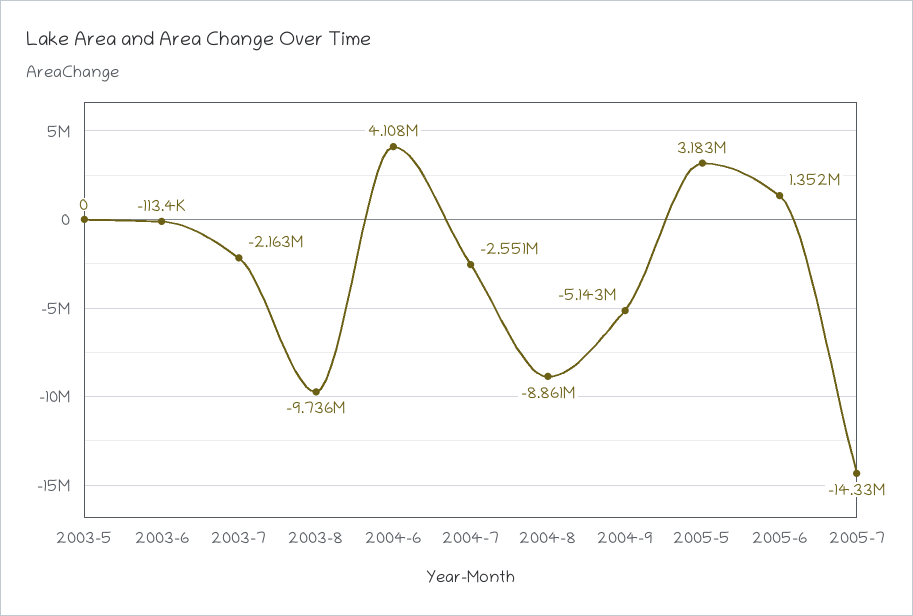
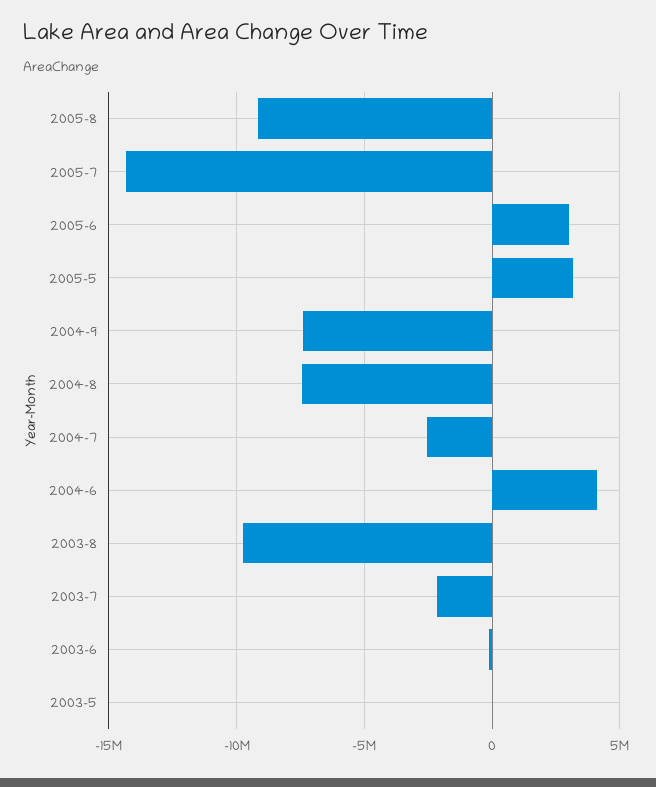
2004-8: -8861000 -> -7500000
2004-9: -5143000 -> -7500000
2005-6: 1352000 -> 3000000
2005-8: none -> -9000000

